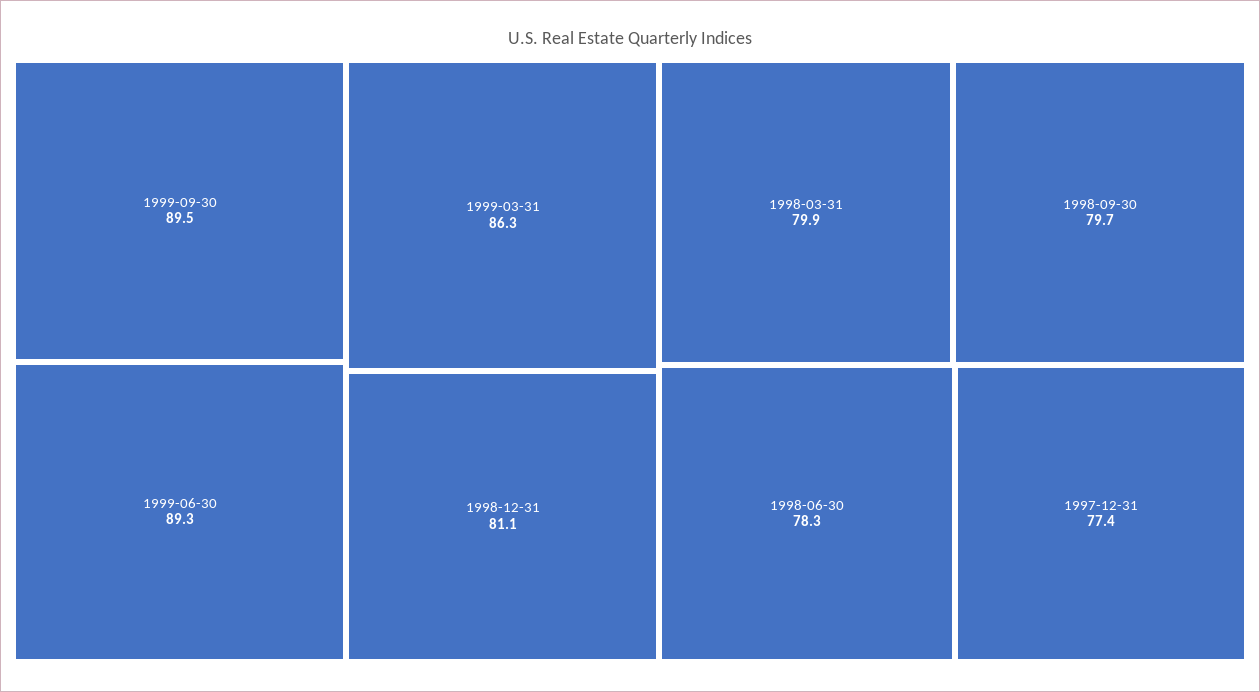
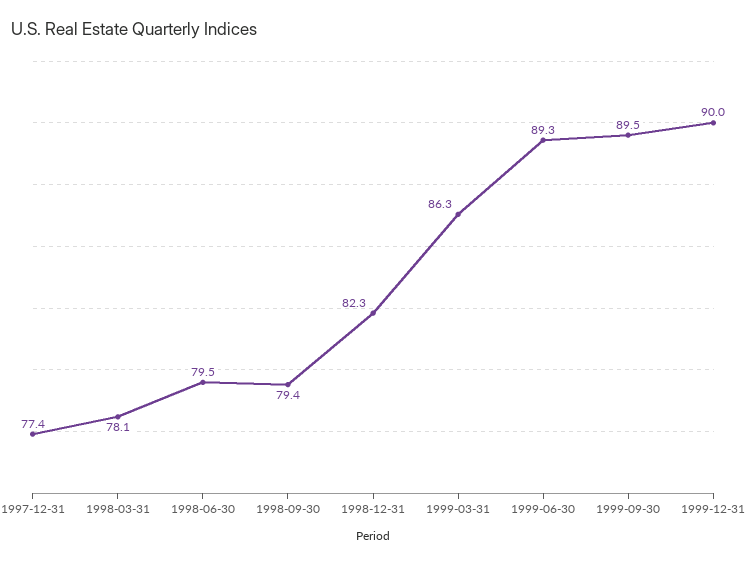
1998-12-31: 81.1 -> 82.3
1998-03-31: 79.9 -> 78.1
1998-09-30: 79.7 -> 79.4
1998-06-30: 78.3 -> 79.5
1999-12-31: none -> 90

